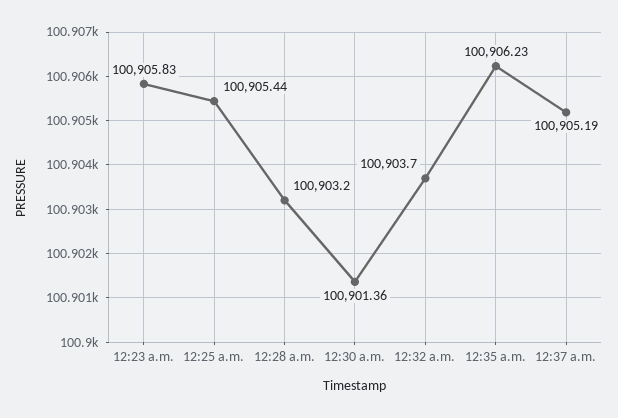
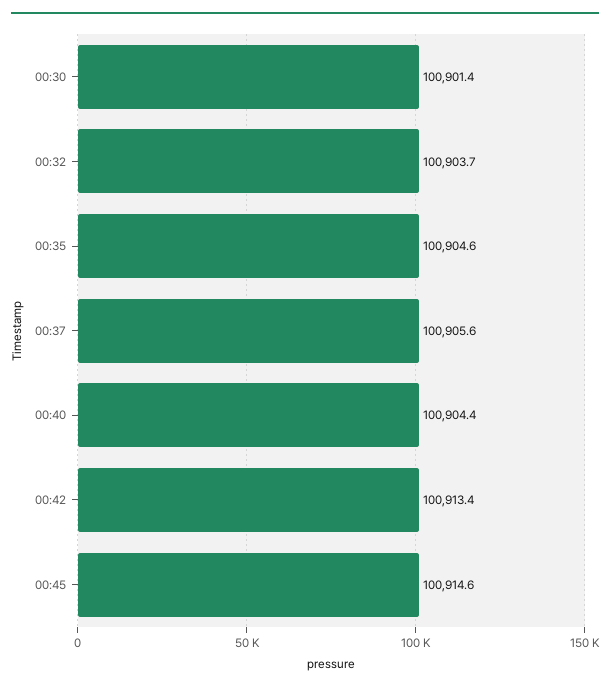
12:23 a.m.: 100905.83 -> none
12:25 a.m.: 100905.44 -> none
12:28 a.m.: 100903.2 -> none
12:35 a.m.: 100906.23 -> 100904.6
12:37 a.m.: 100905.19 -> 100905.6
00:40: none -> 100904.4
00:42: none -> 100913.4
00:45: none -> 100914.6

